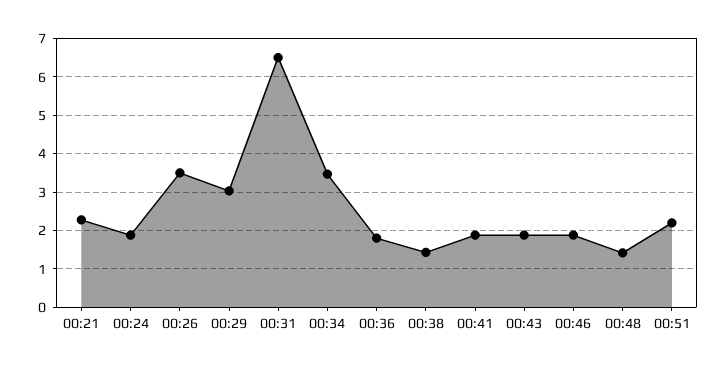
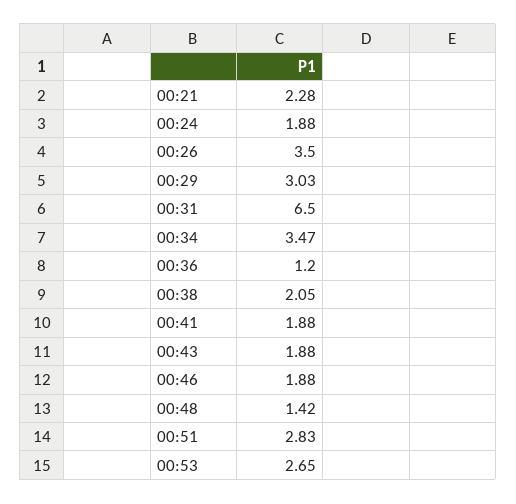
00:36: 1.8 -> 1.2
00:38: 1.4 -> 2.05
00:51: 2.2 -> 2.83
00:53: none -> 2.65

